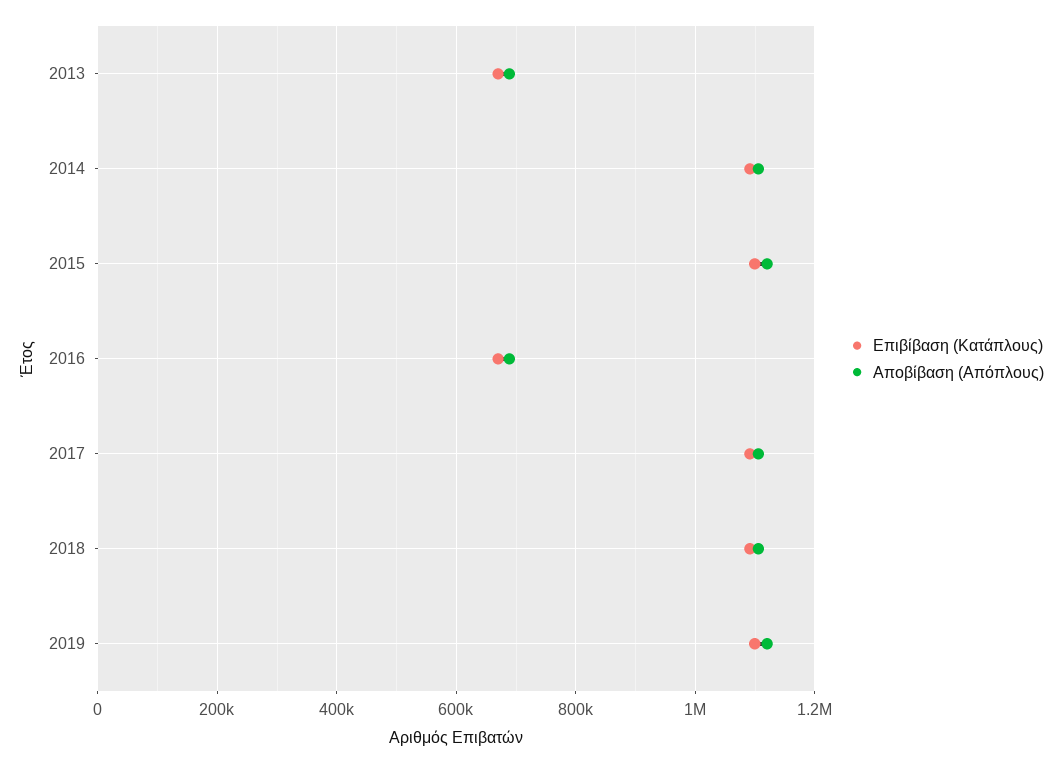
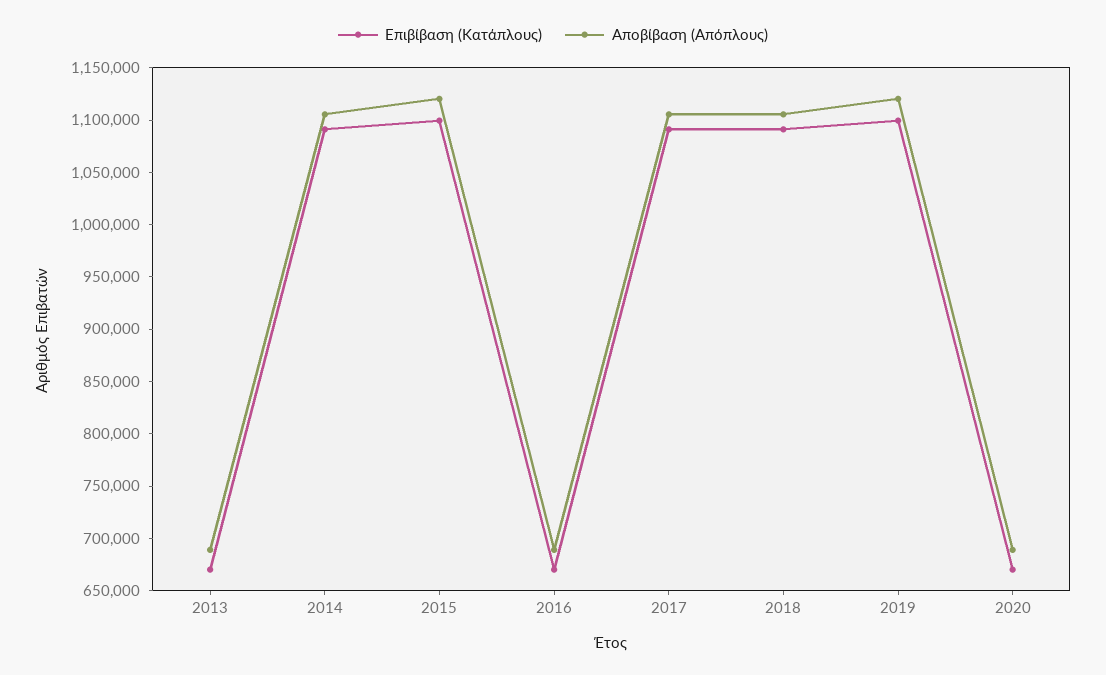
Επιβίβαση (Κατάπλους), 2020: none -> 670000
Αποβίβαση (Απόπλους), 2020: none -> 690000

